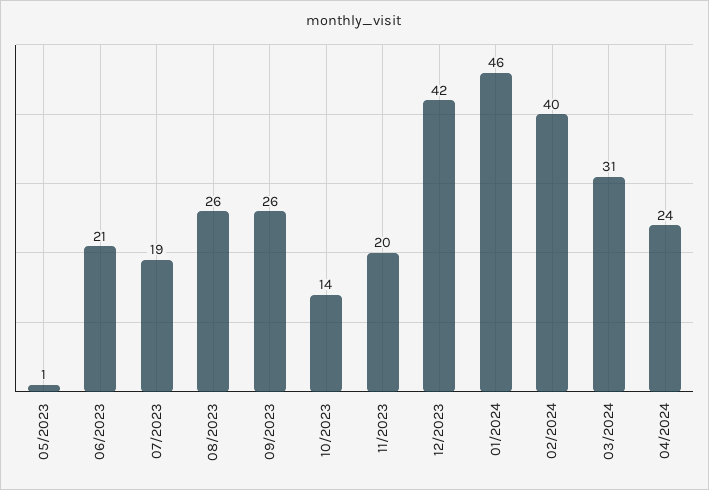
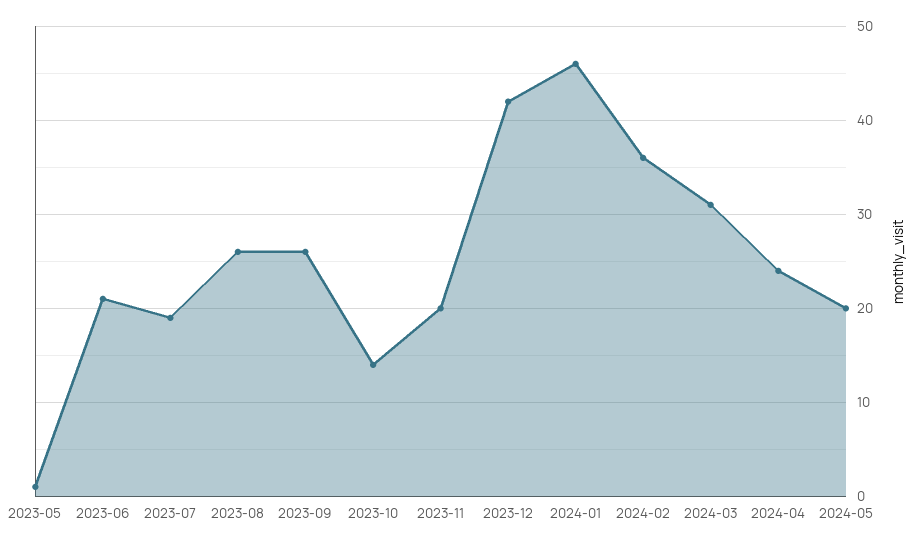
02/2024: 40 -> 36
2024-05: none -> 20

